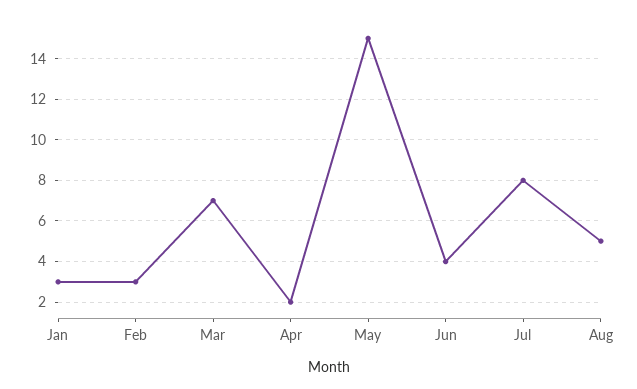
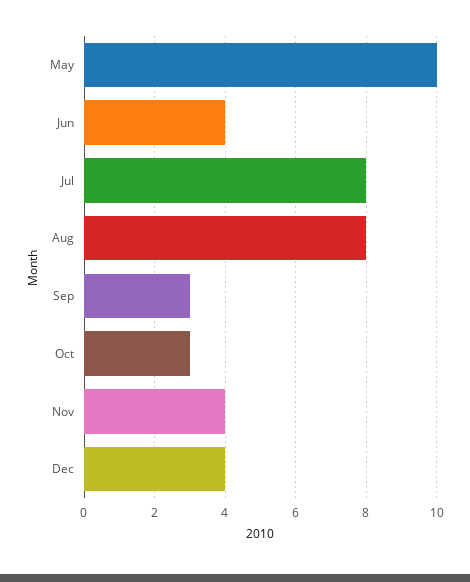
Jan: 3 -> none
Feb: 3 -> none
Mar: 7 -> none
Apr: 2 -> none
May: 15 -> 10
Aug: 5 -> 8
Sep: none -> 3
Oct: none -> 3
Nov: none -> 4
Dec: none -> 4

